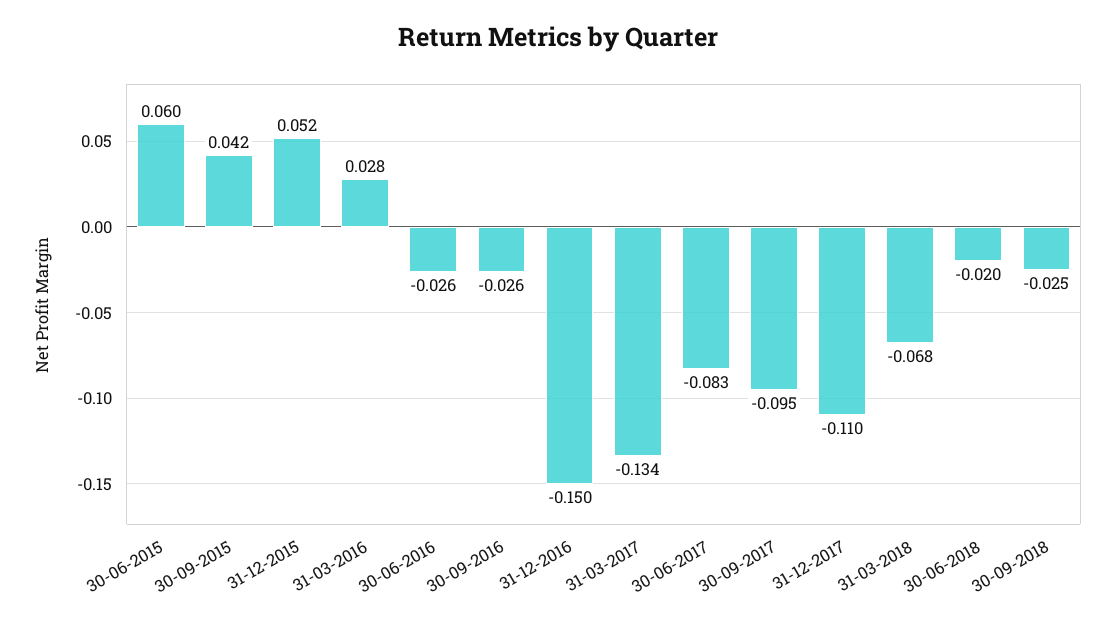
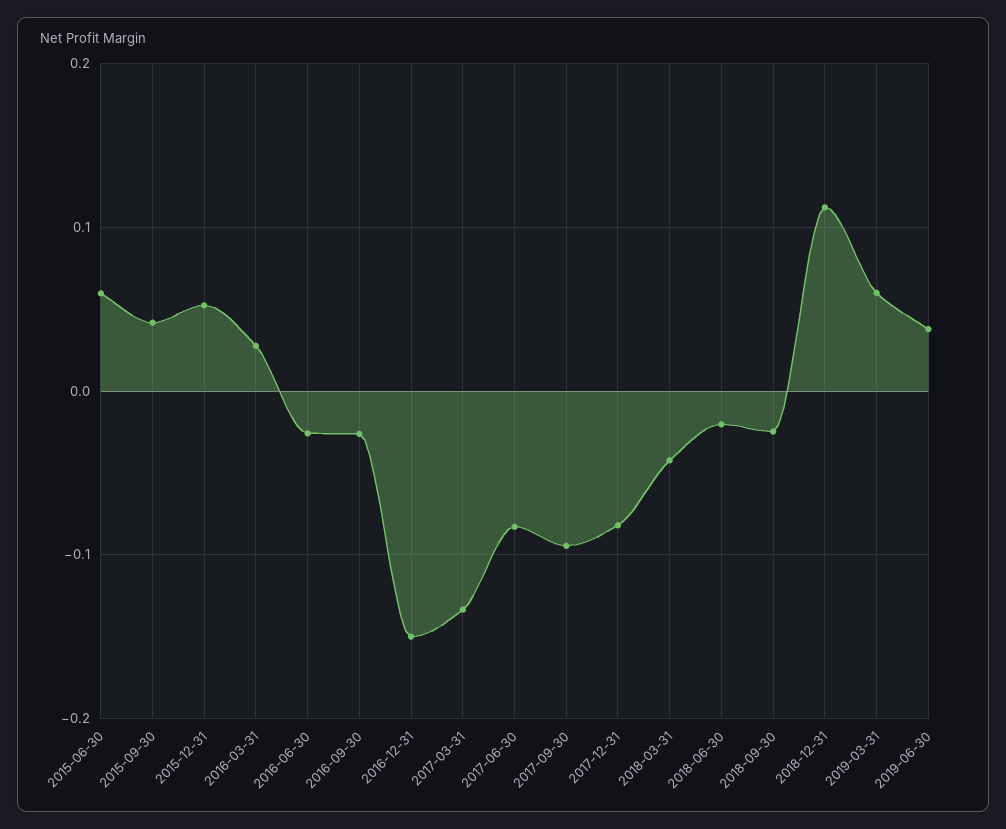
31-12-2017: -0.11 -> -0.08
31-03-2018: -0.068 -> -0.04
2018-12-31: none -> 0.11
2019-03-31: none -> 0.06
2019-06-30: none -> 0.04

